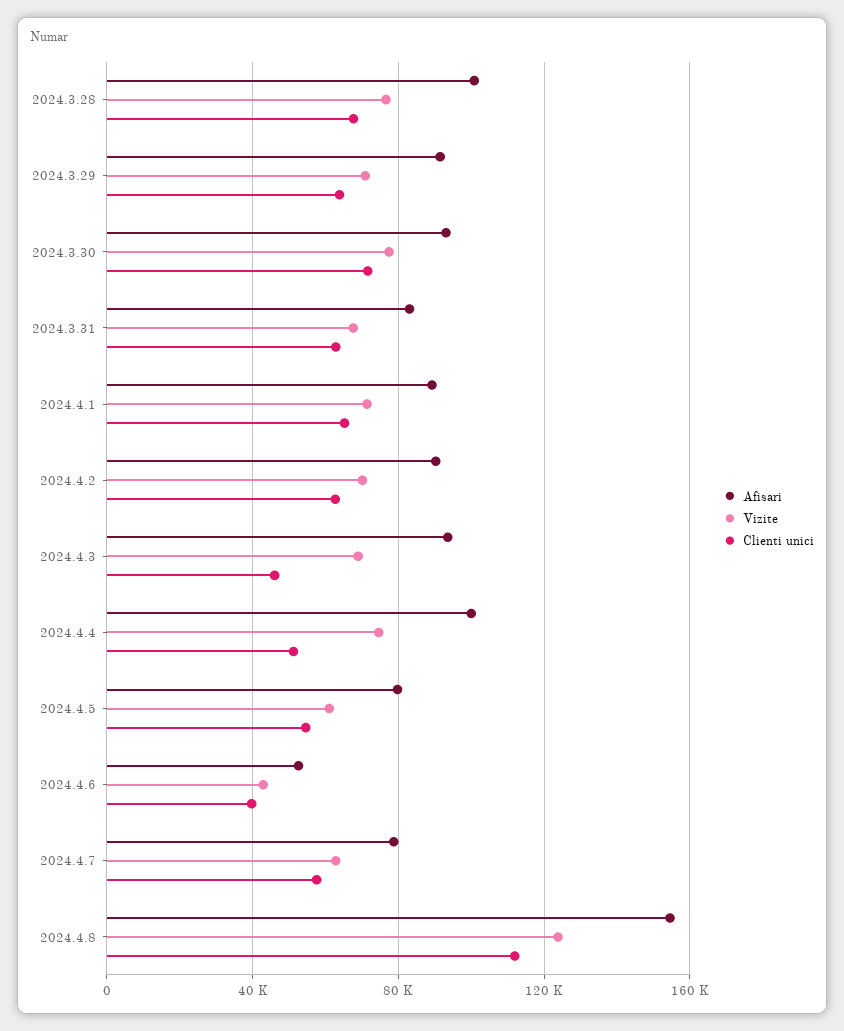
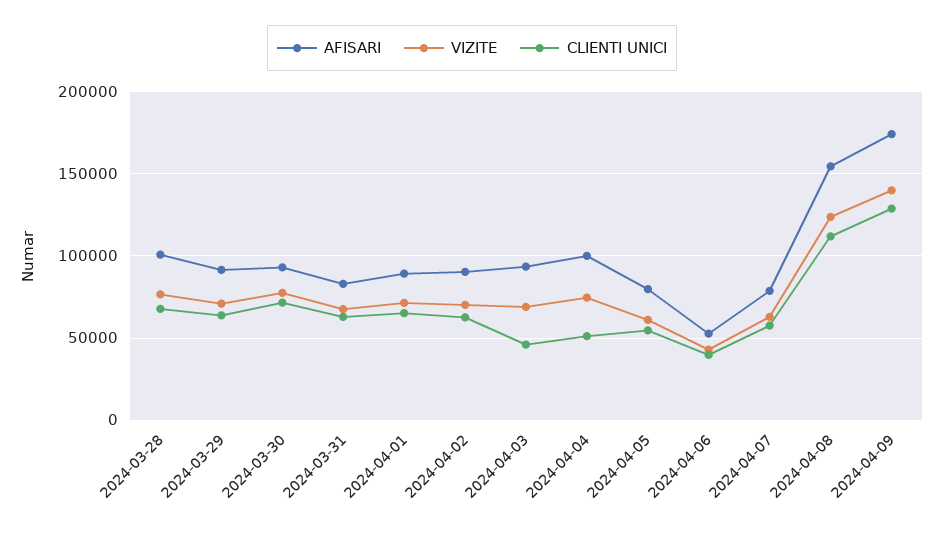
Afisari, 2024-04-09: none -> 175000
Vizite, 2024-04-09: none -> 140000
Clienti unici, 2024-04-09: none -> 130000

